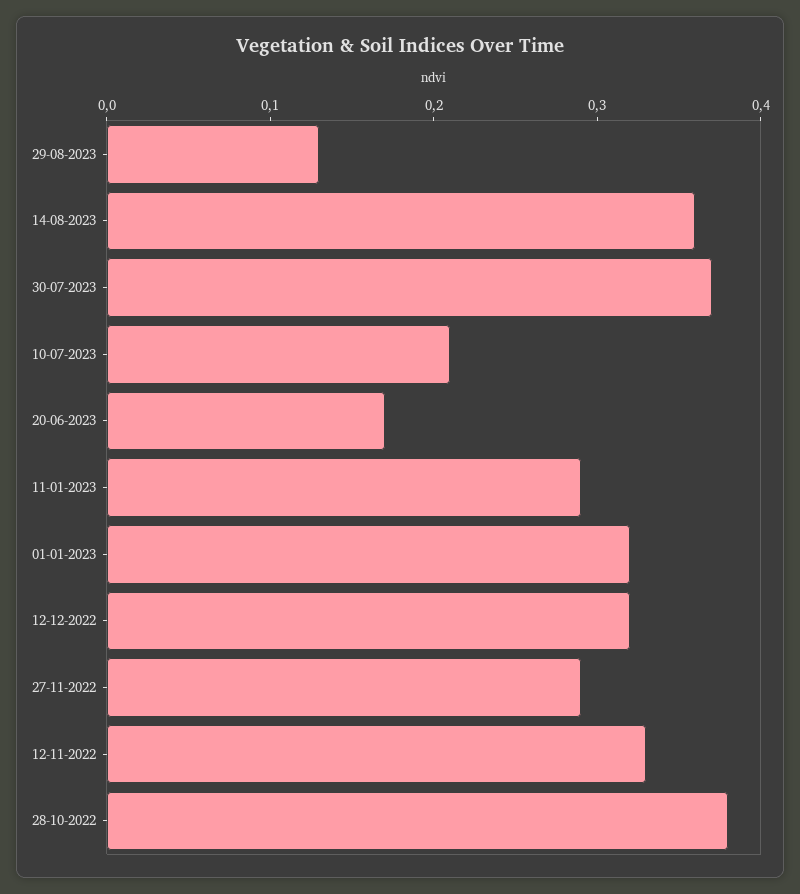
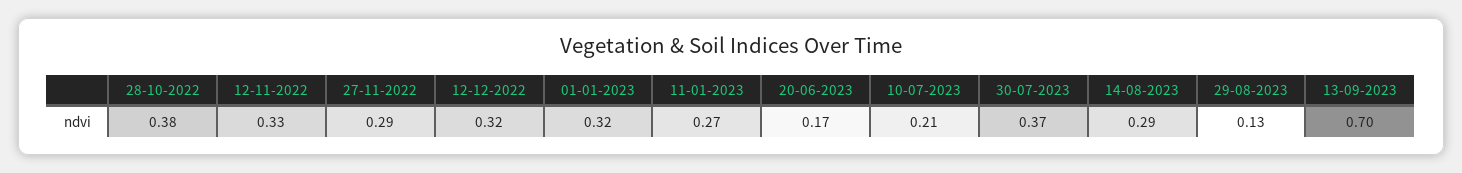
14-08-2023: 0.36 -> 0.29
11-01-2023: 0.29 -> 0.27
13-09-2023: none -> 0.7

